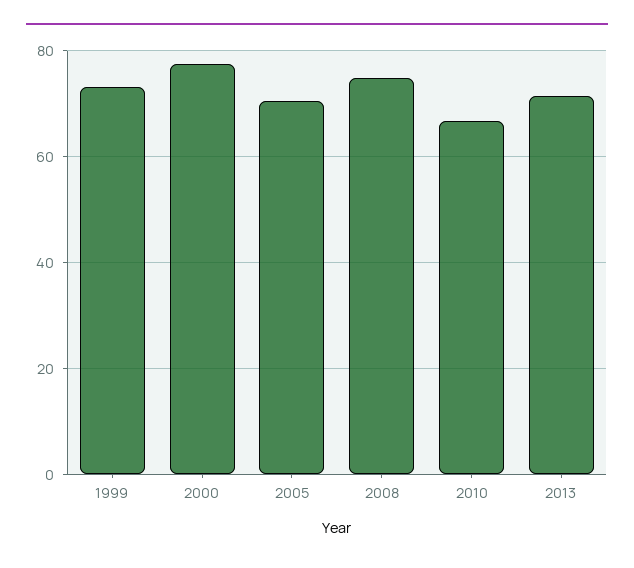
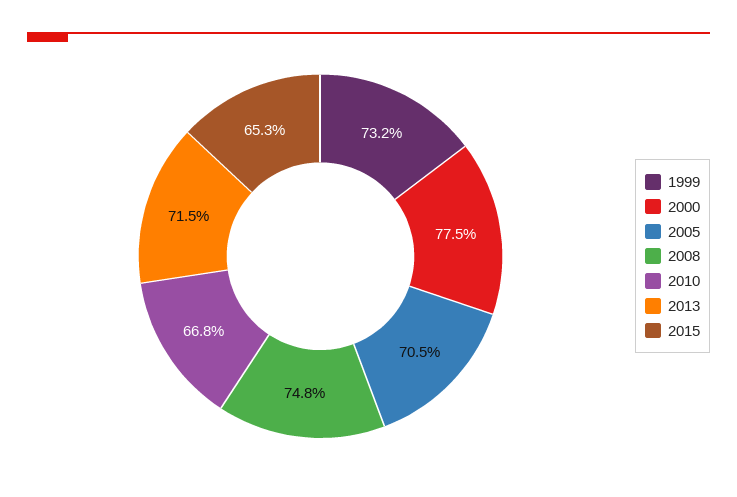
2015: none -> 65.3

